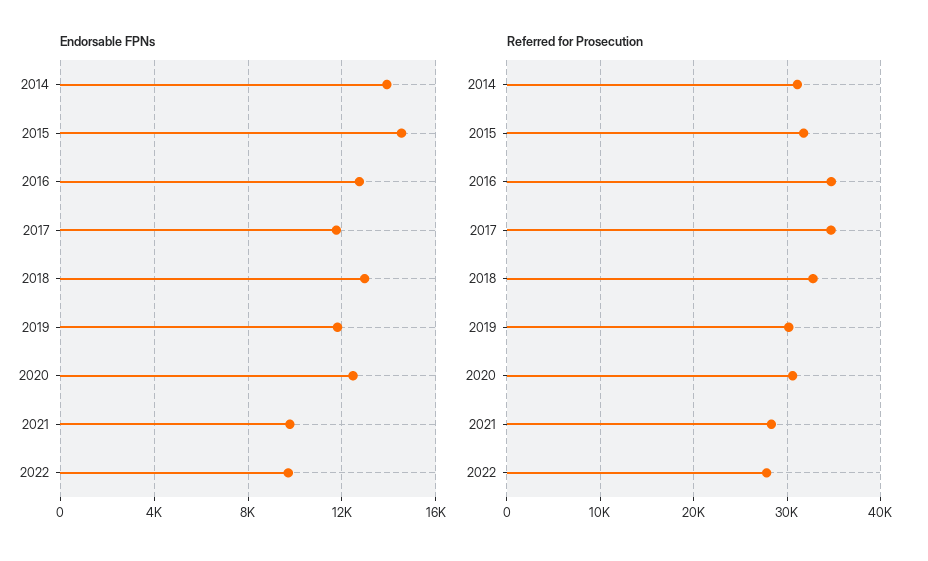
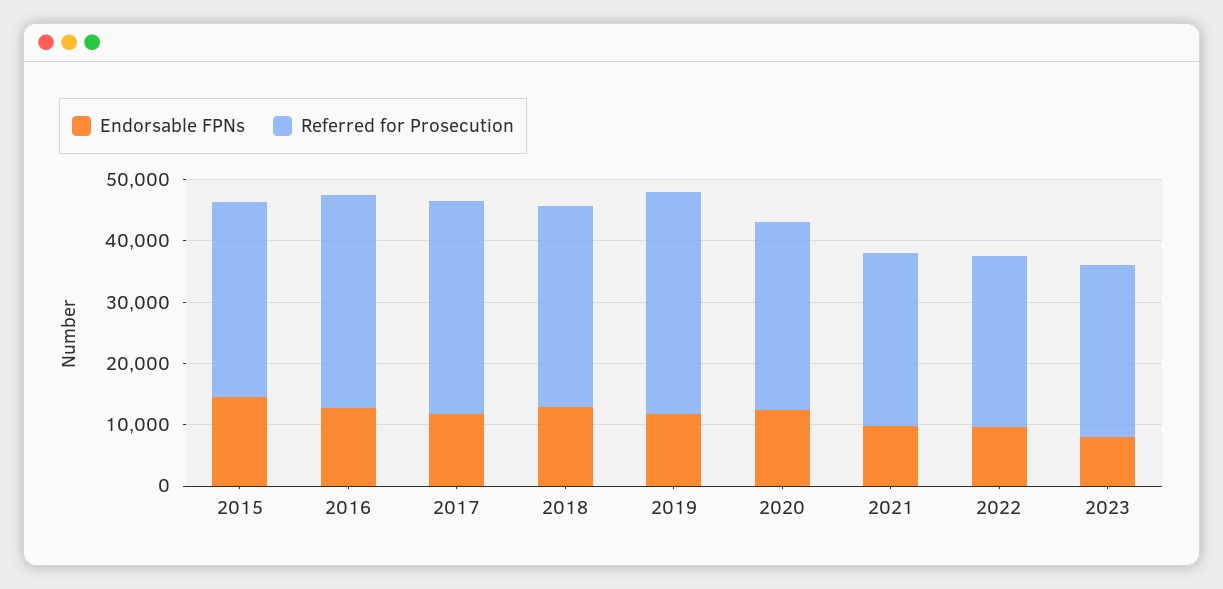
Endorsable FPNs, 2014: 14000 -> none
Referred for Prosecution, 2014: 31000 -> none
Referred for Prosecution, 2019: 30000 -> 36000
Endorsable FPNs, 2023: none -> 8000
Referred for Prosecution, 2023: none -> 28000

